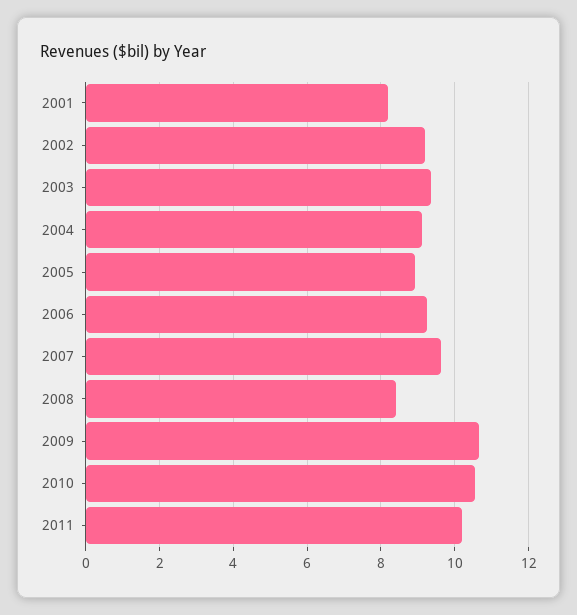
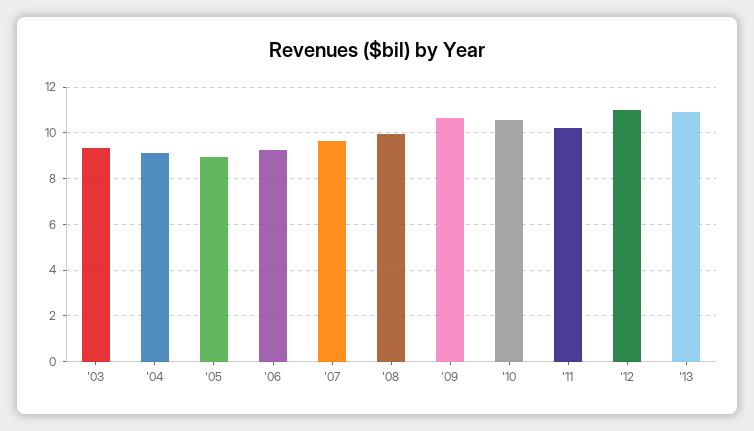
2001: 8.2 -> none
2002: 9.2 -> none
2008: 8.4 -> 10
'12: none -> 11
'13: none -> 11

